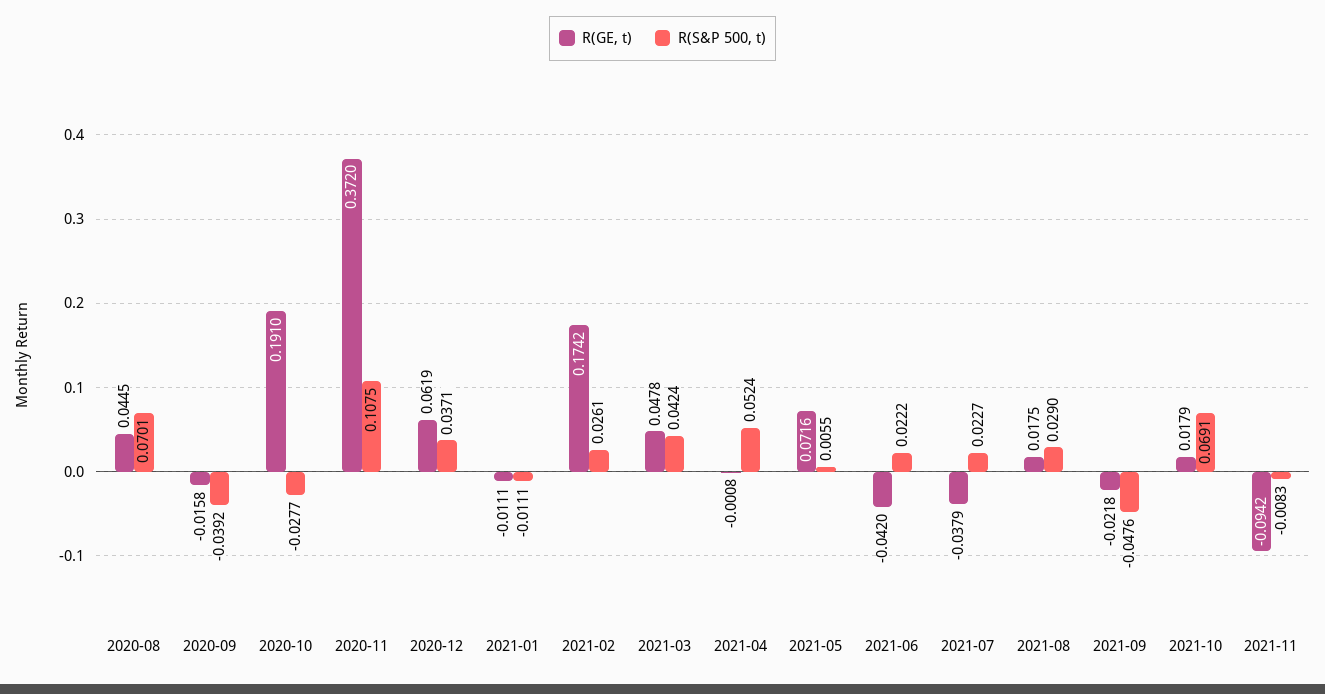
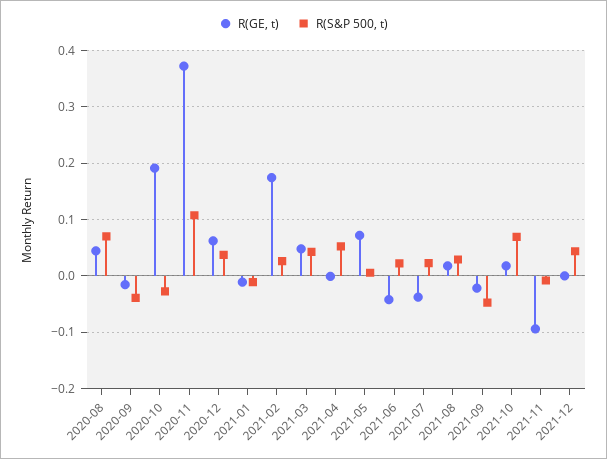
R(GE, t), 2021-12: none -> 0
R(S&P 500, t), 2021-12: none -> 0.04

